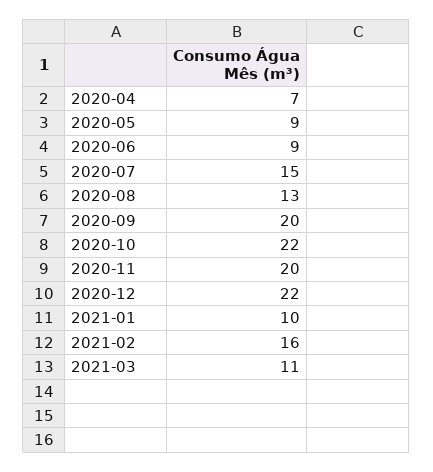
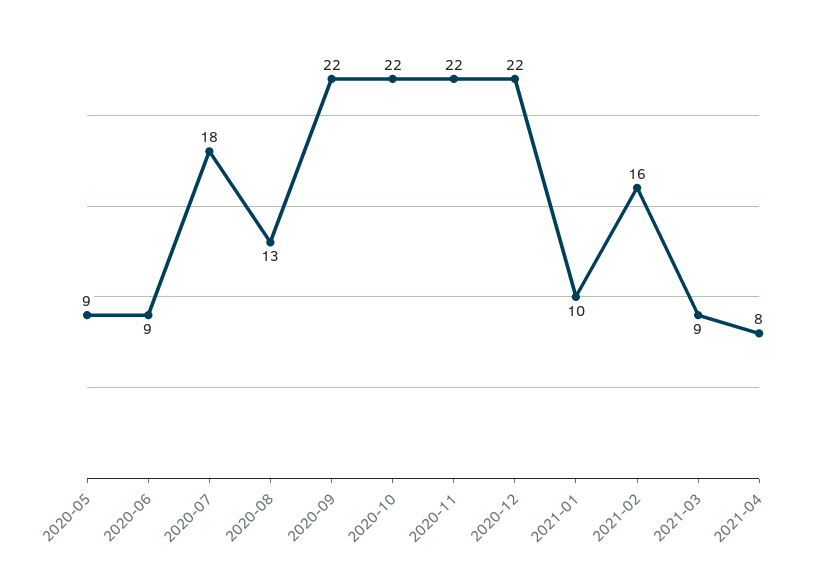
2020-04: 7 -> none
2020-07: 15 -> 18
2020-09: 20 -> 22
2020-11: 20 -> 22
2021-03: 11 -> 9
2021-04: none -> 8

